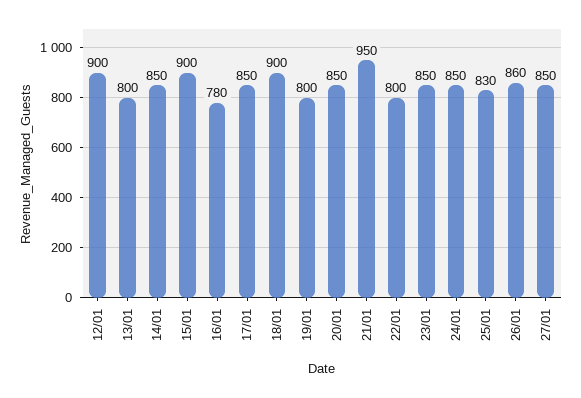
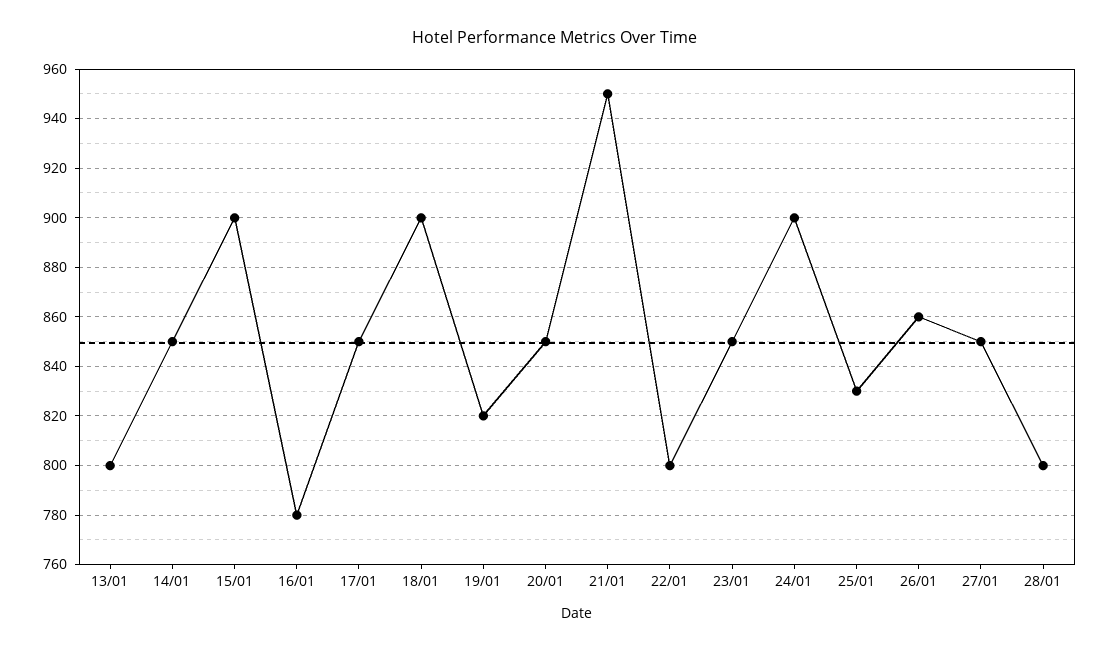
12/01: 900 -> none
19/01: 800 -> 820
24/01: 850 -> 900
28/01: none -> 800

